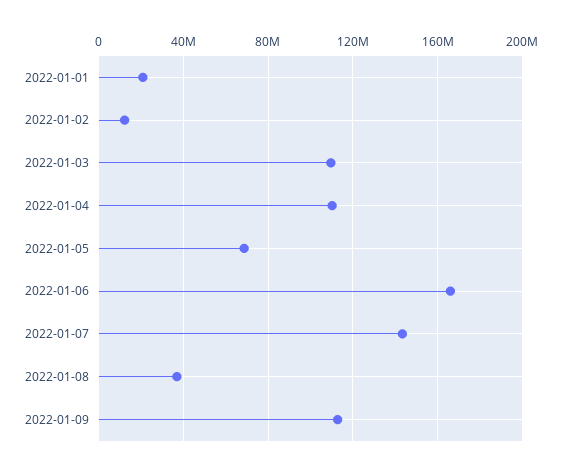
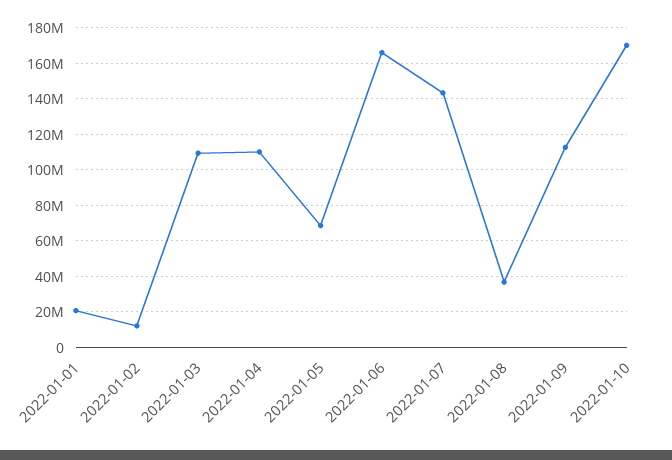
2022-01-10: none -> 170000000

